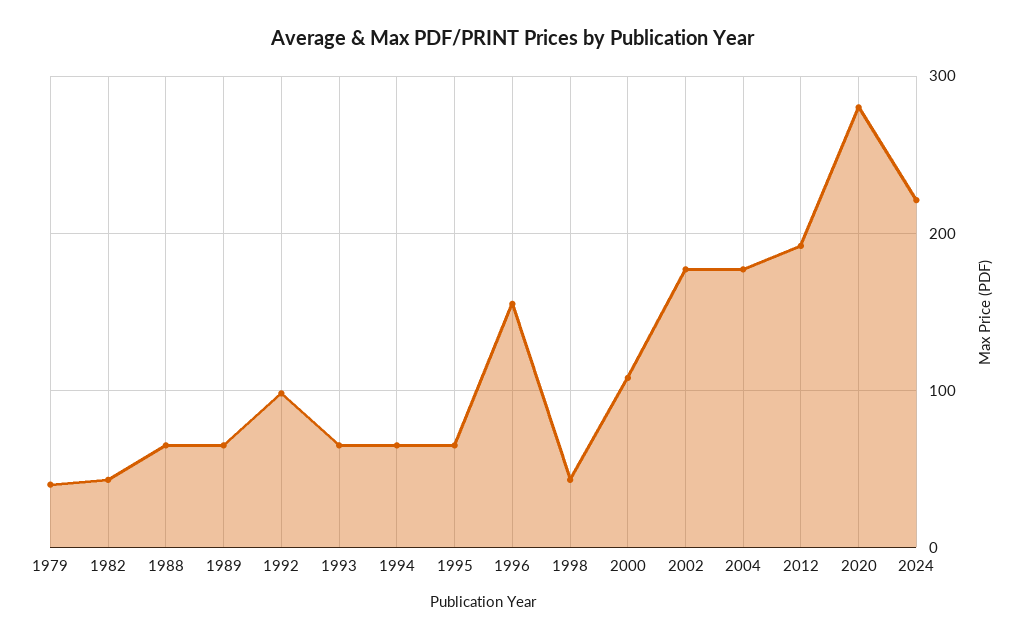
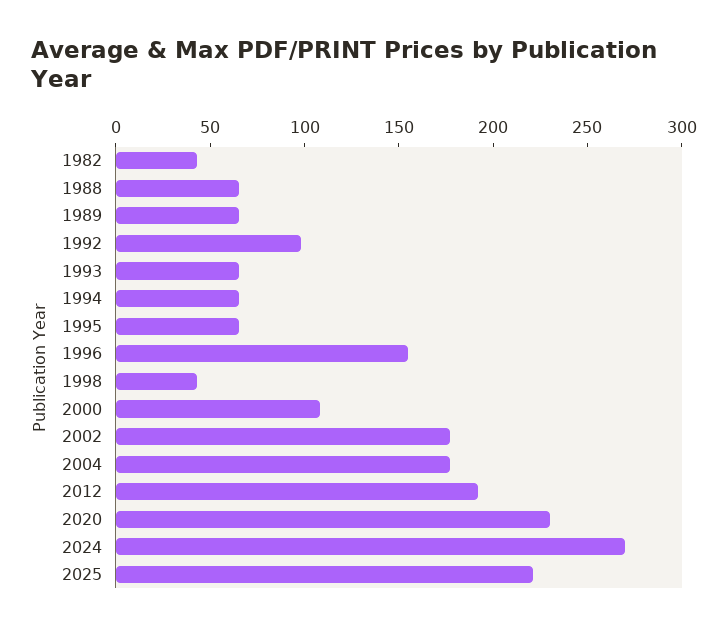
1979: 40 -> none
2020: 280 -> 230
2024: 220 -> 270
2025: none -> 220

